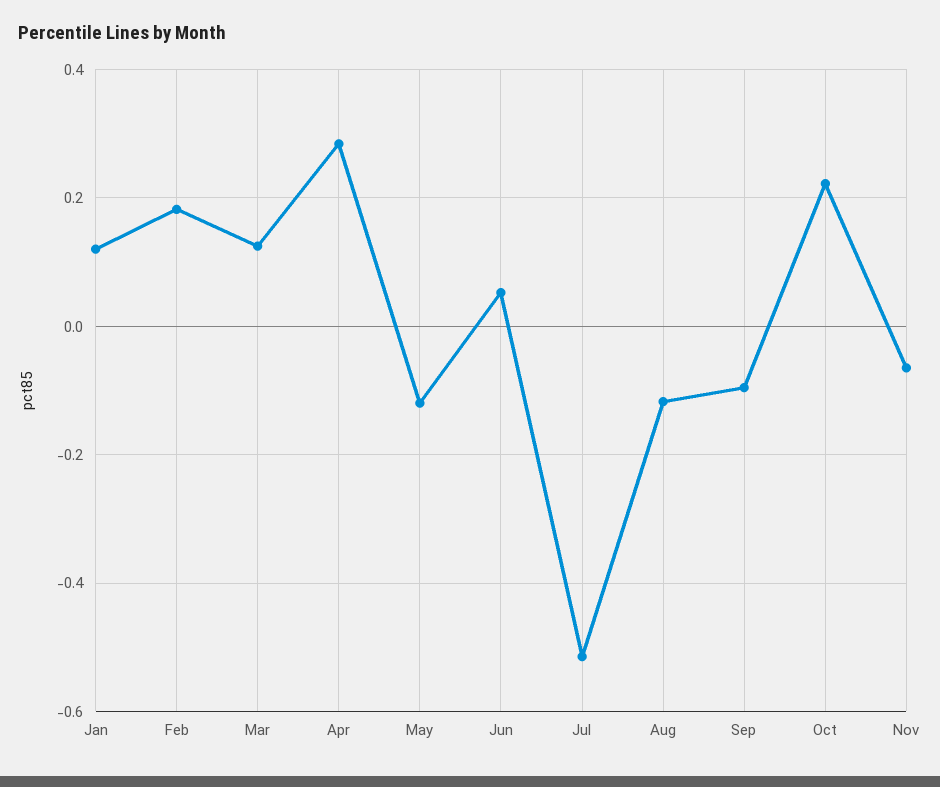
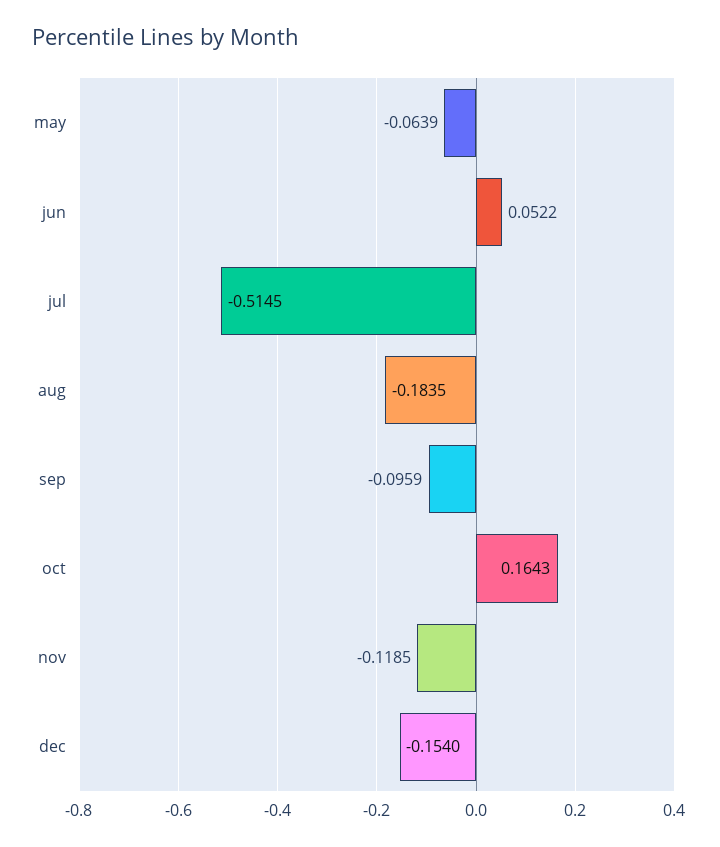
Jan: 0.12 -> none
Feb: 0.18 -> none
Mar: 0.12 -> none
Apr: 0.28 -> none
May: -0.12 -> -0.0639
Aug: -0.12 -> -0.1835
Oct: 0.22 -> 0.1643
Nov: -0.06 -> -0.1185
dec: none -> -0.154

